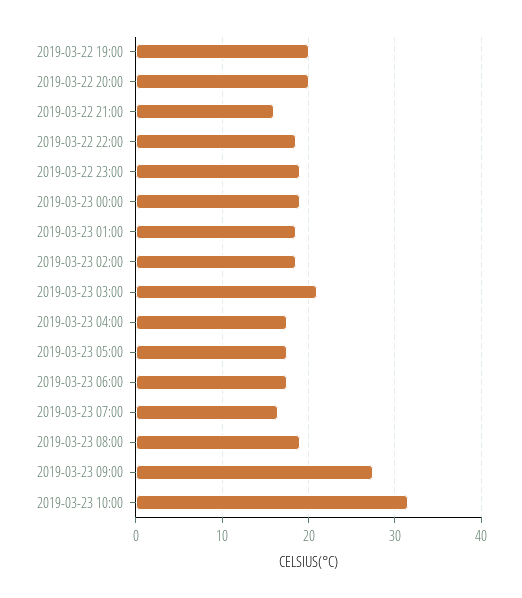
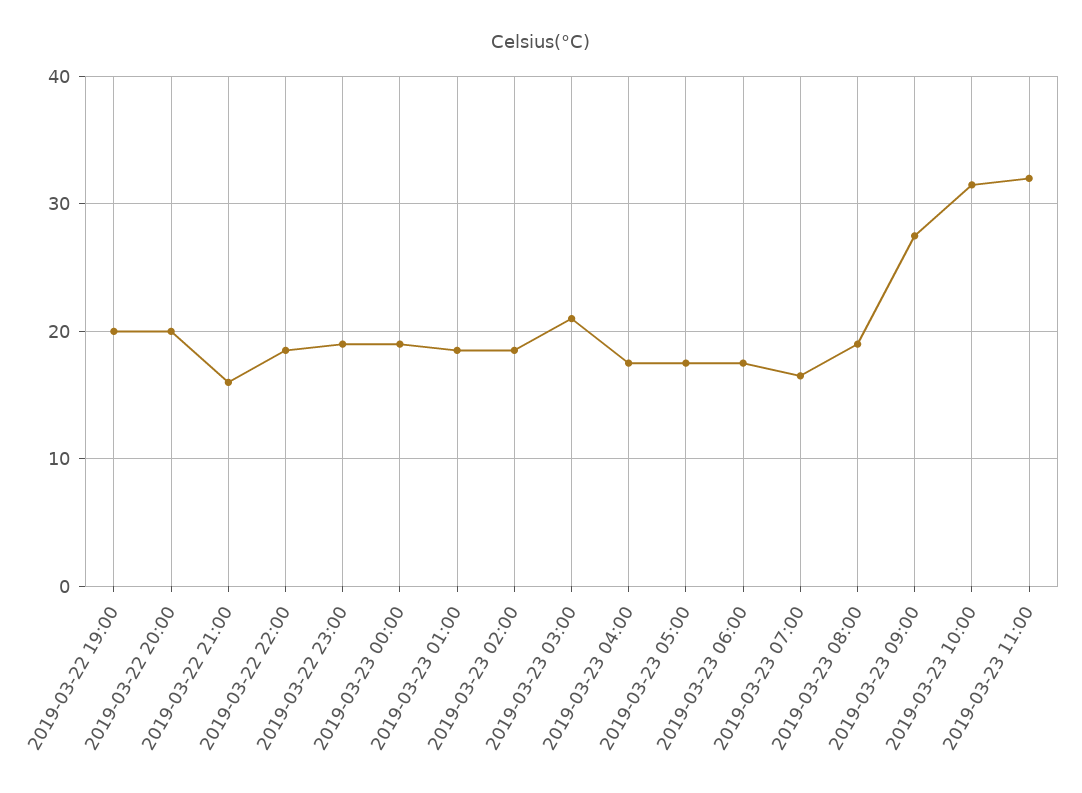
2019-03-23 11:00: none -> 32

